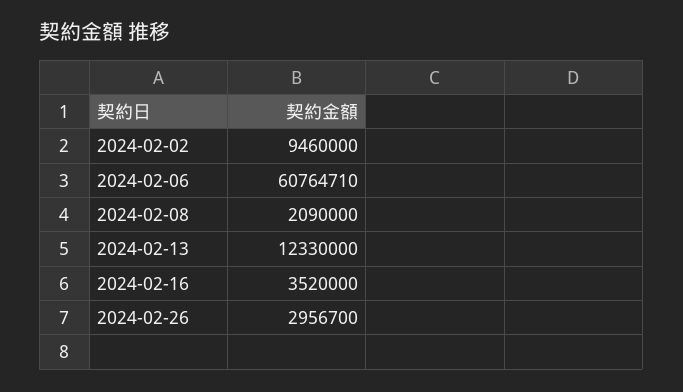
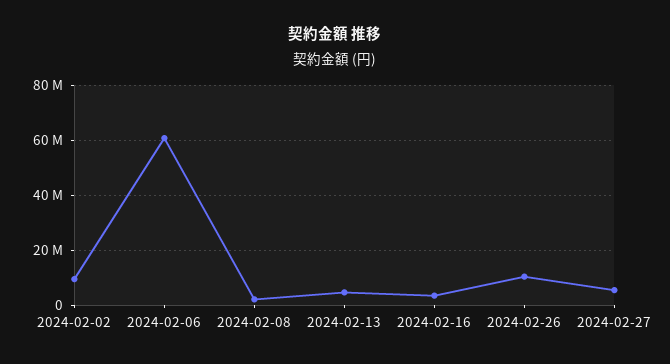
2024-02-13: 12330000 -> 5000000
2024-02-26: 2956700 -> 10000000
2024-02-27: none -> 5000000

